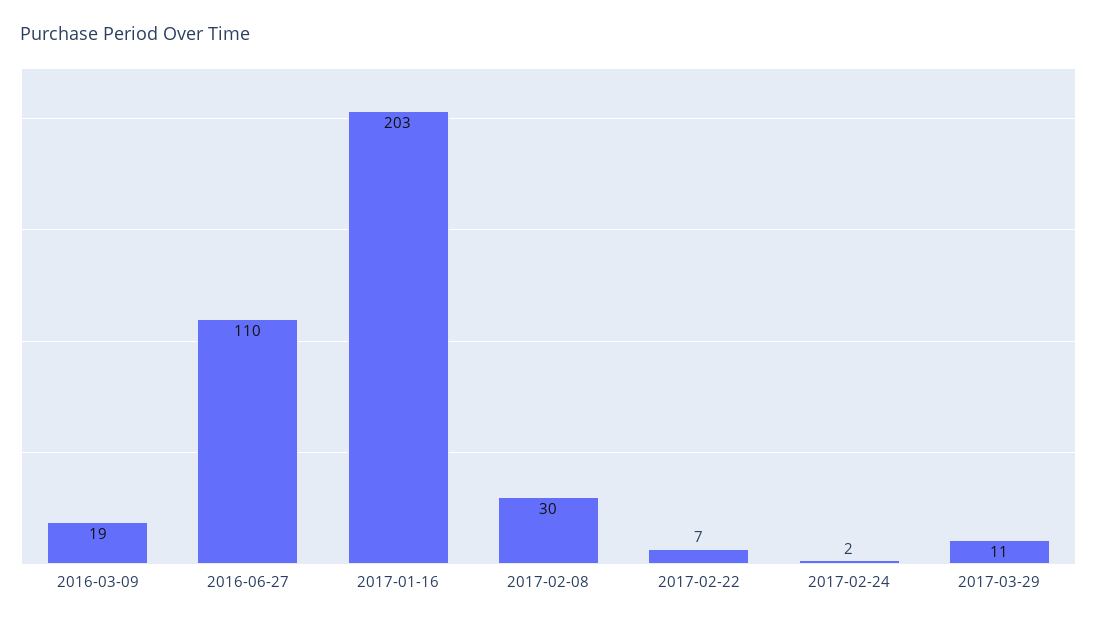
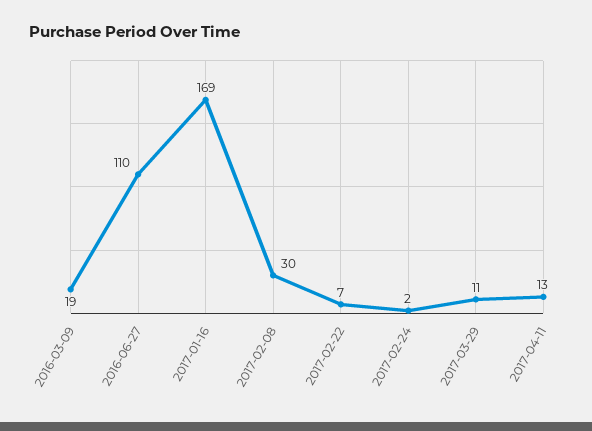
2017-01-16: 203 -> 169
2017-04-11: none -> 13

